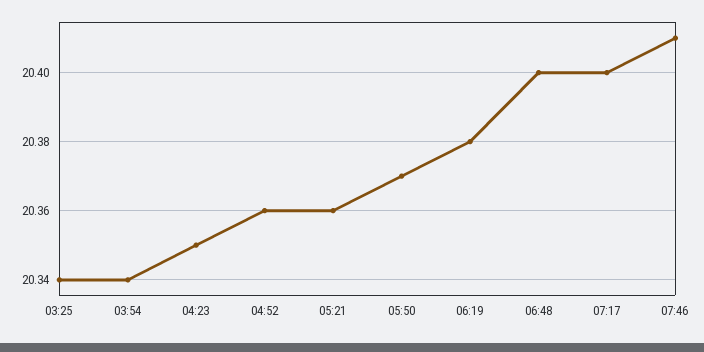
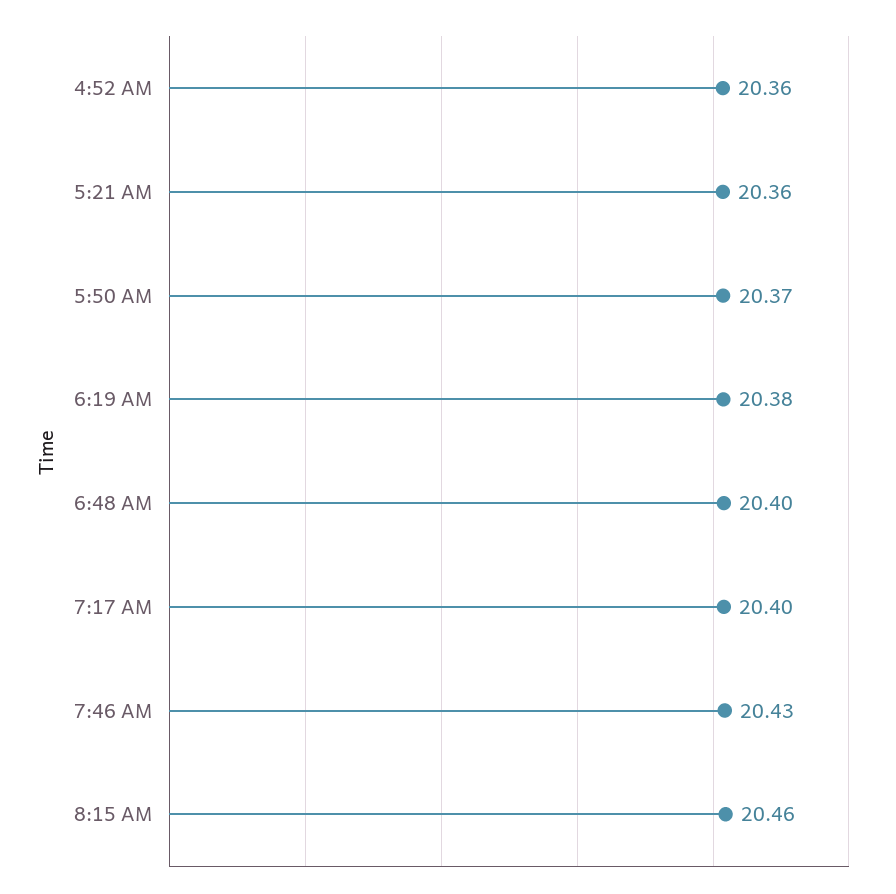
03:25: 20.34 -> none
03:54: 20.34 -> none
04:23: 20.35 -> none
07:46: 20.41 -> 20.43
8:15 AM: none -> 20.46

